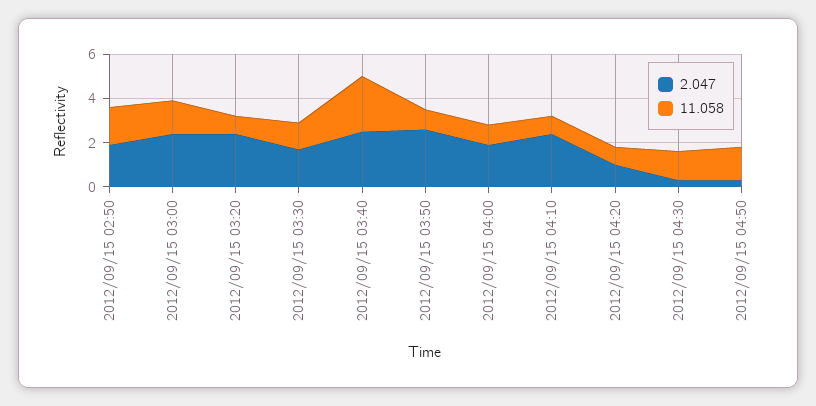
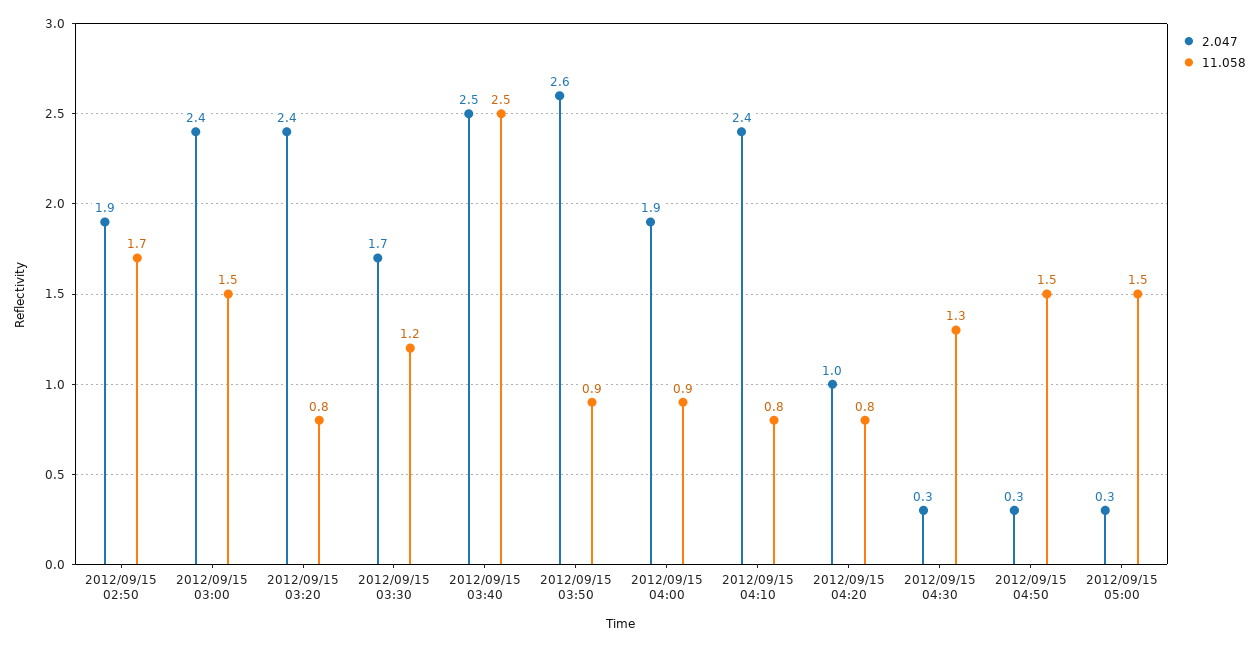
2.047, 2012/09/15 05:00: none -> 0.3
11.058, 2012/09/15 05:00: none -> 1.5

